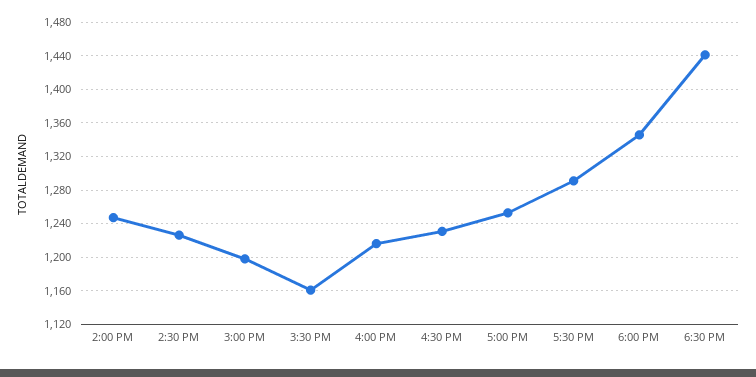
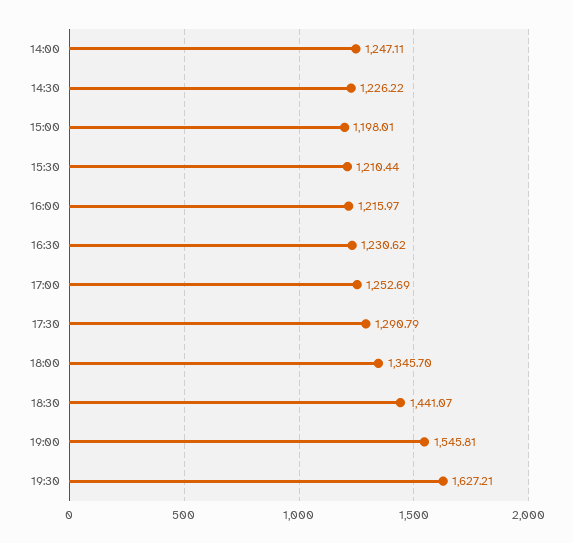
3:30 PM: 1160 -> 1210.44
19:00: none -> 1545.81
19:30: none -> 1627.21

